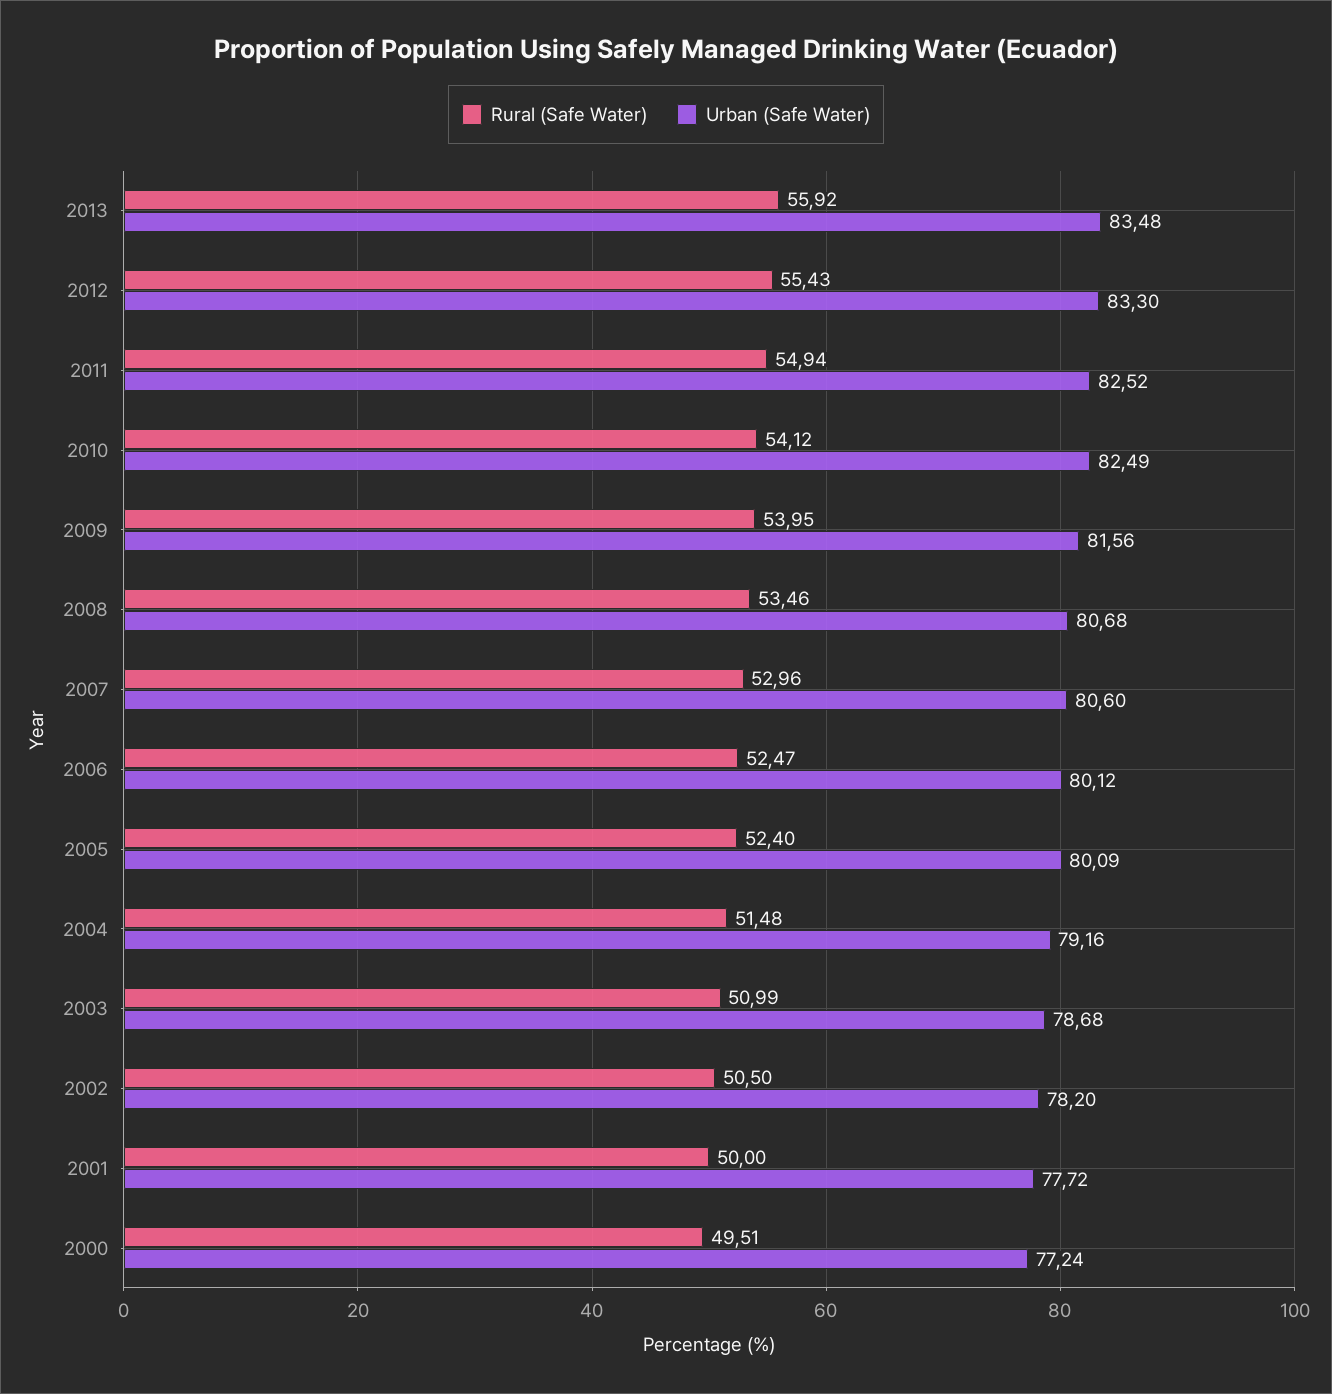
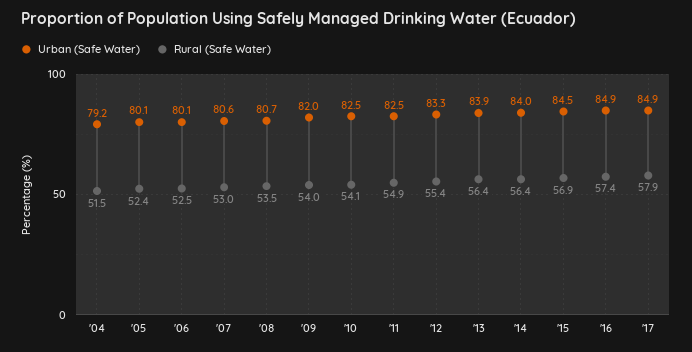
Rural (Safe Water), 2013: 55.92 -> 56.4
Urban (Safe Water), 2013: 83.48 -> 83.9
Urban (Safe Water), 2009: 81.56 -> 82
Rural (Safe Water), 2003: 50.99 -> none
Urban (Safe Water), 2003: 78.68 -> none
Rural (Safe Water), 2002: 50.5 -> none
Urban (Safe Water), 2002: 78.2 -> none
Rural (Safe Water), 2001: 50 -> none
Urban (Safe Water), 2001: 77.72 -> none
Rural (Safe Water), 2000: 49.51 -> none
Urban (Safe Water), 2000: 77.24 -> none
Urban (Safe Water), '14: none -> 84
Rural (Safe Water), '14: none -> 56.4
Urban (Safe Water), '15: none -> 84.5
Rural (Safe Water), '15: none -> 56.9
Urban (Safe Water), '16: none -> 84.9
Rural (Safe Water), '16: none -> 57.4
Urban (Safe Water), '17: none -> 84.9
Rural (Safe Water), '17: none -> 57.9

